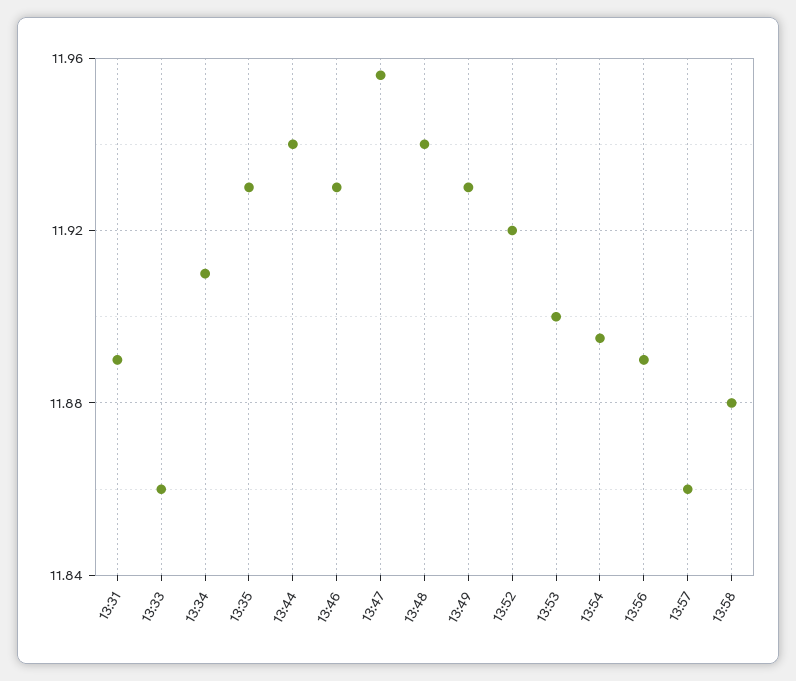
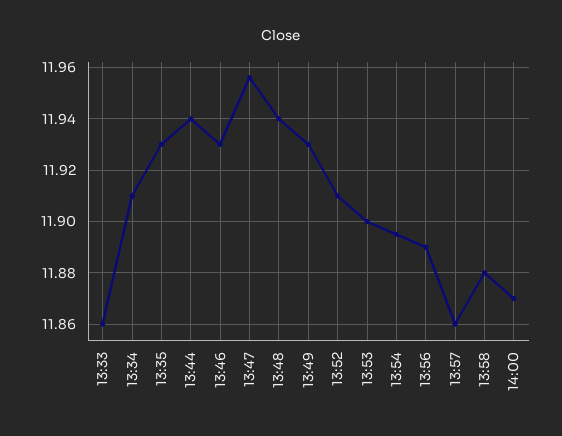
13:31: 11.89 -> none
13:52: 11.92 -> 11.91
14:00: none -> 11.87

